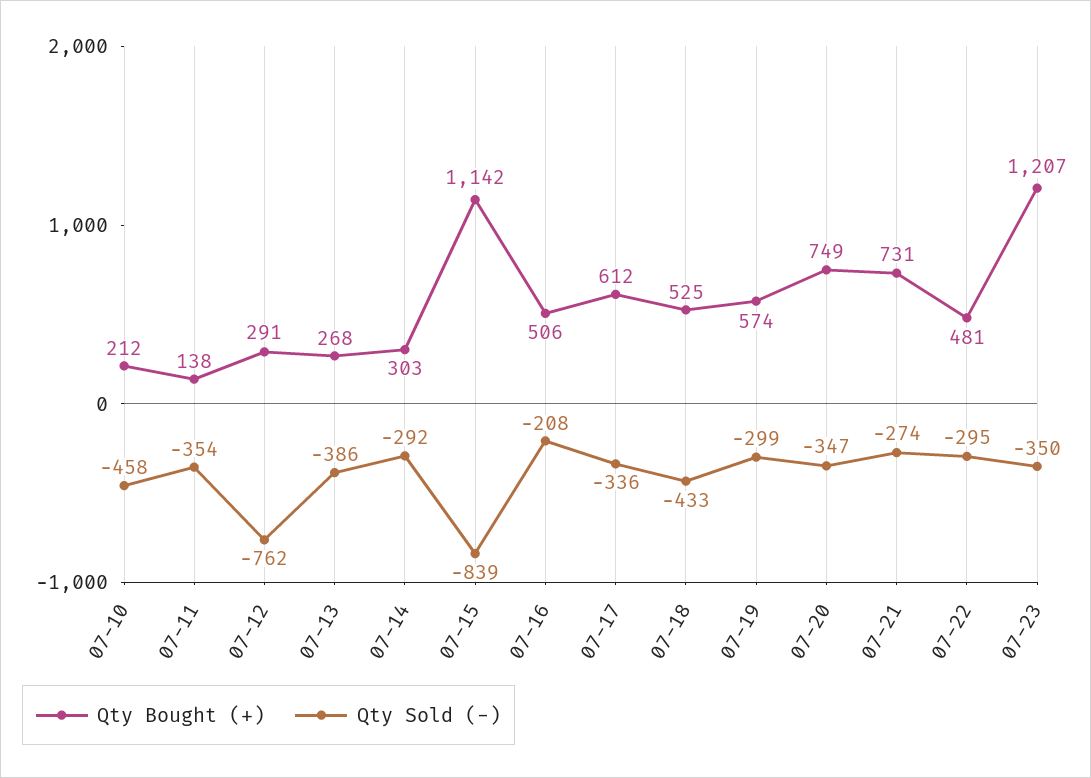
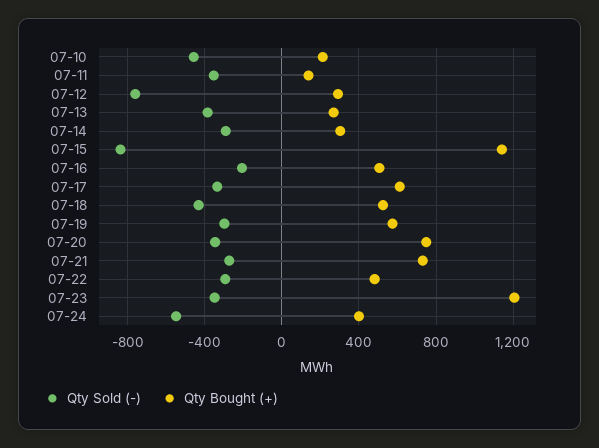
Qty Sold (-), 07-24: none -> -550
Qty Bought (+), 07-24: none -> 400

